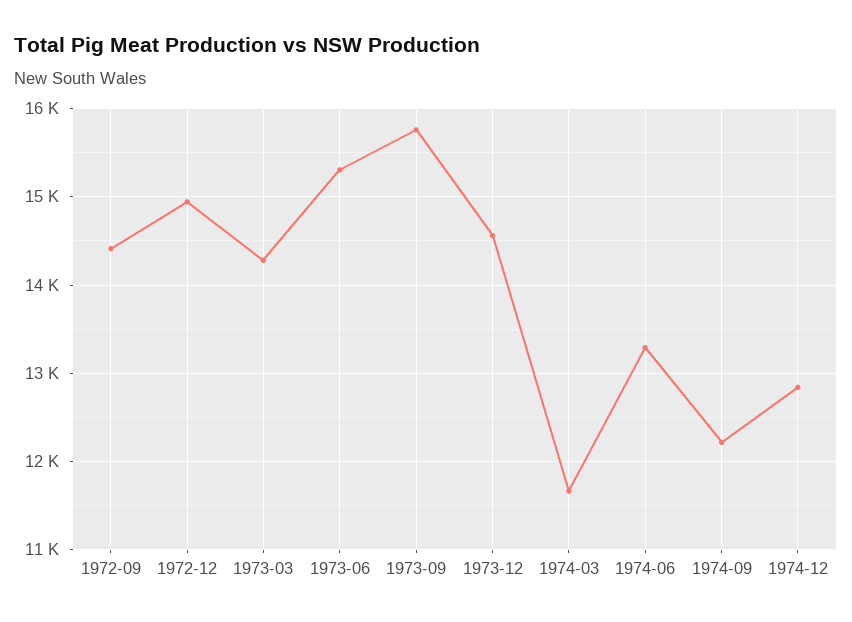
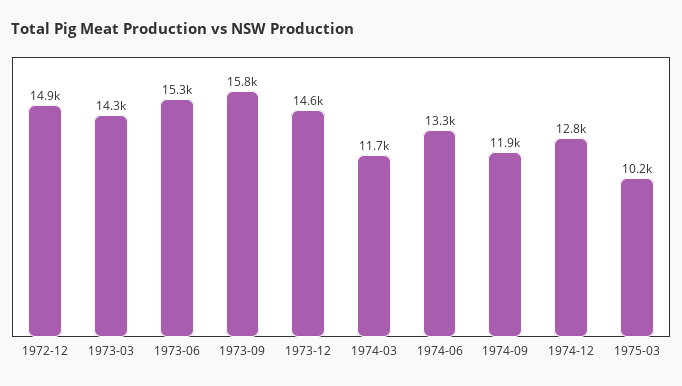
1972-09: 14400 -> none
1974-09: 12200 -> 11900
1975-03: none -> 10200

